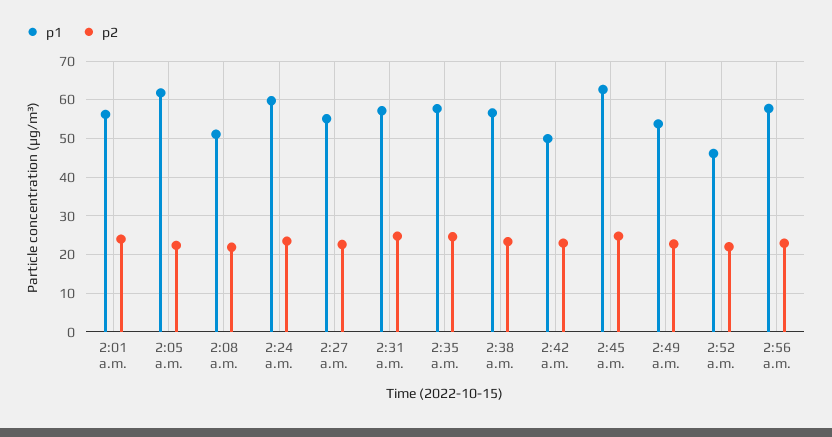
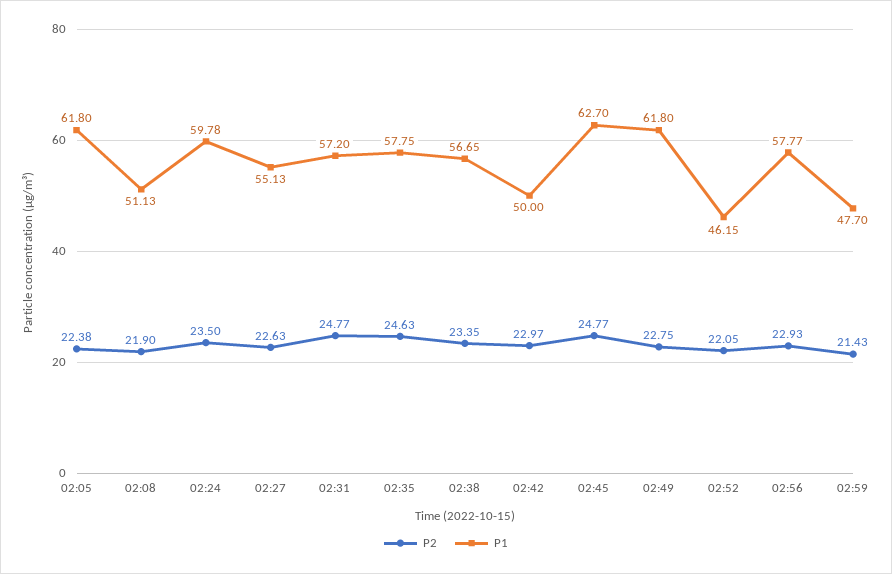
p1, 2:01 a.m.: 56 -> none
p2, 2:01 a.m.: 24 -> none
p1, 2:49 a.m.: 54 -> 61.8
p2, 02:59: none -> 21.43
p1, 02:59: none -> 47.7

